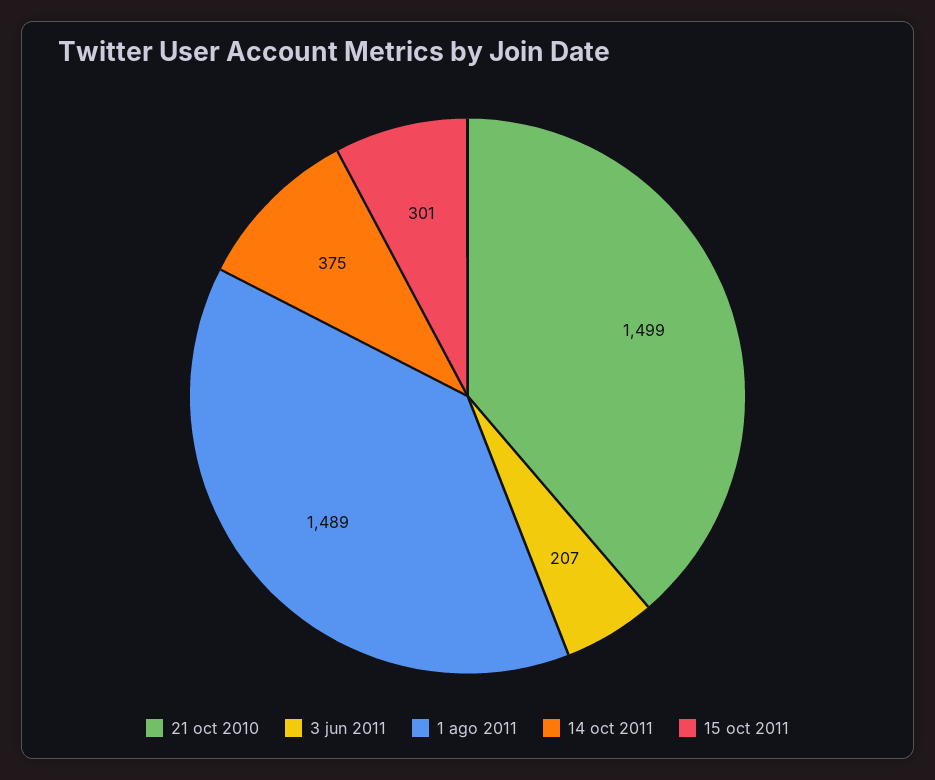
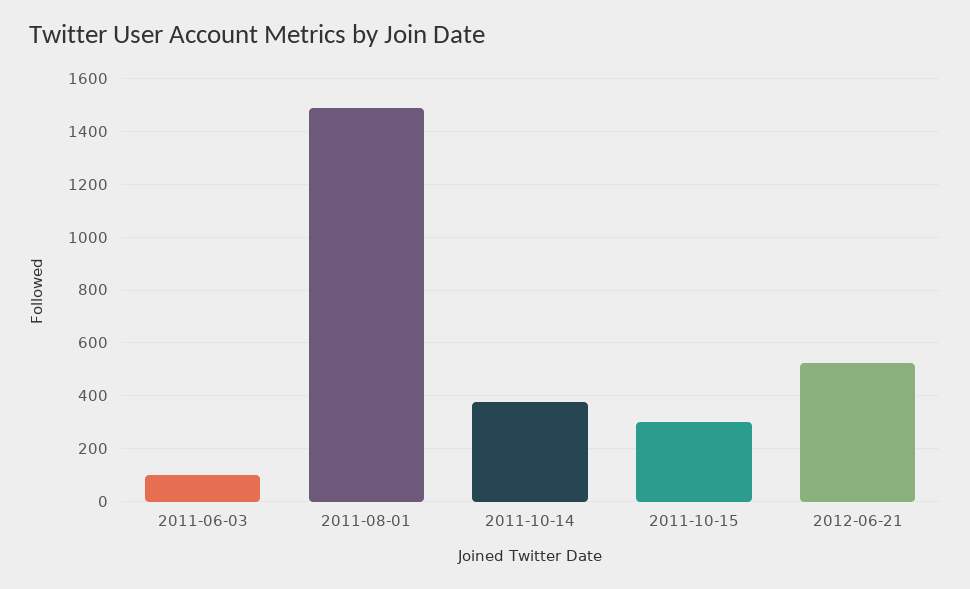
21 oct 2010: 1499 -> none
3 jun 2011: 207 -> 100
2012-06-21: none -> 525

